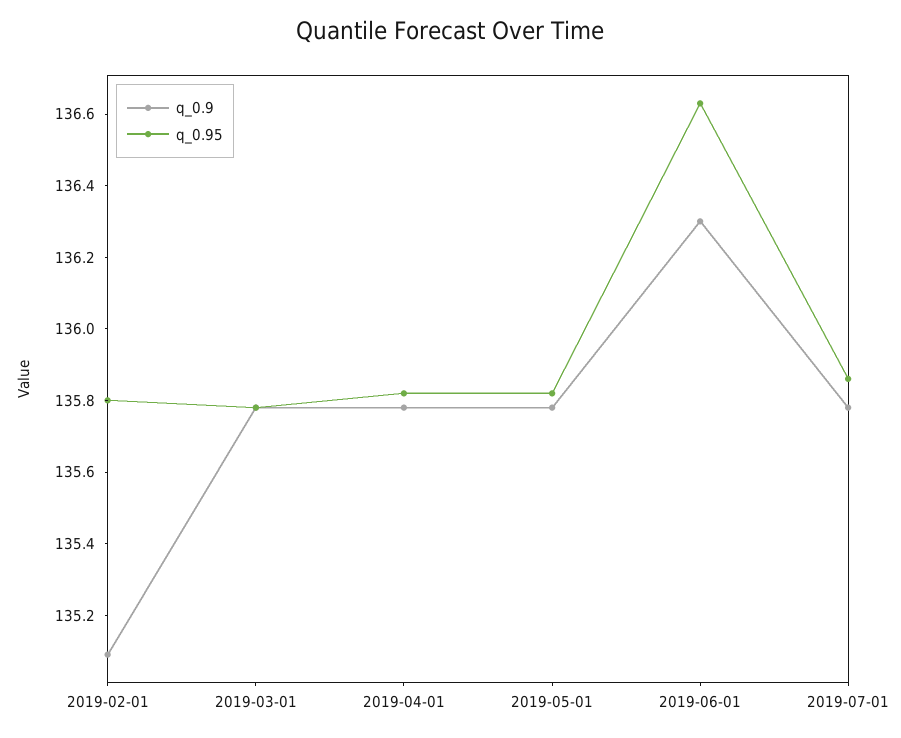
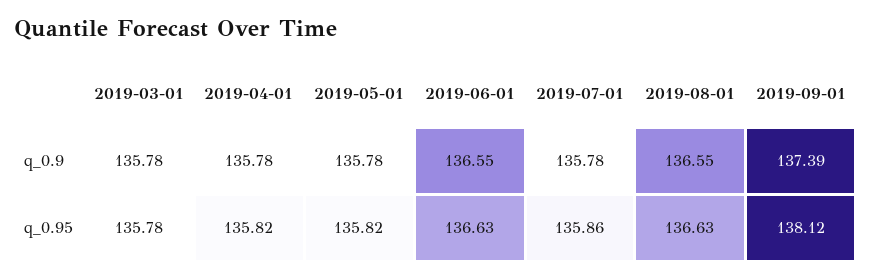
q_0.9, 2019-02-01: 135.1 -> none
q_0.95, 2019-02-01: 135.8 -> none
q_0.9, 2019-06-01: 136.3 -> 136.55
q_0.9, 2019-08-01: none -> 136.55
q_0.9, 2019-09-01: none -> 137.39
q_0.95, 2019-08-01: none -> 136.63
q_0.95, 2019-09-01: none -> 138.12

